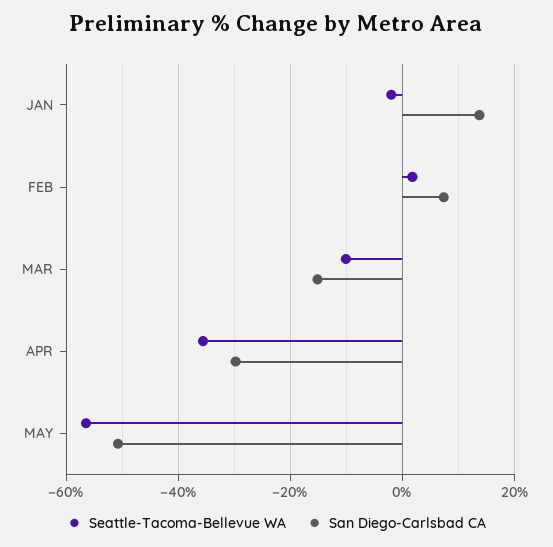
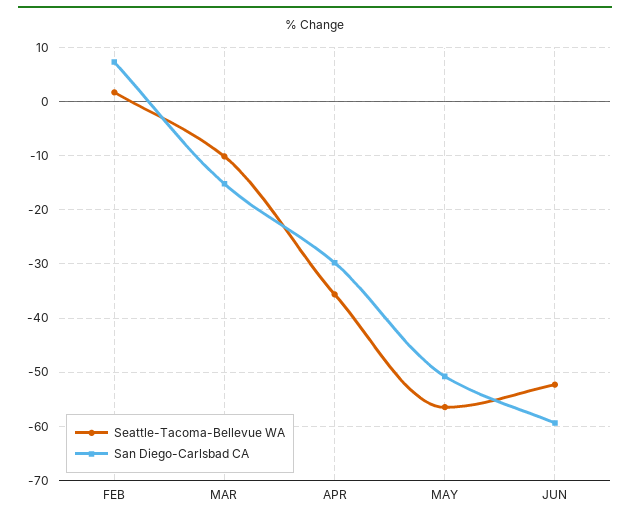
Seattle-Tacoma-Bellevue WA, JAN: -2 -> none
San Diego-Carlsbad CA, JAN: 14 -> none
Seattle-Tacoma-Bellevue WA, JUN: none -> -52
San Diego-Carlsbad CA, JUN: none -> -60

